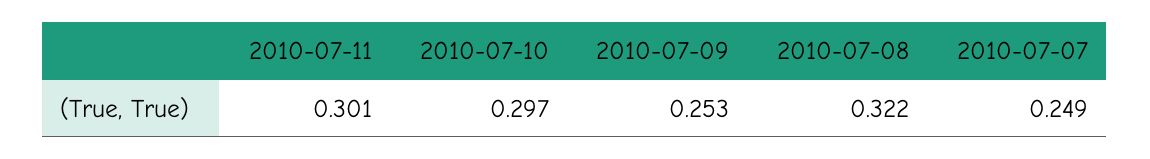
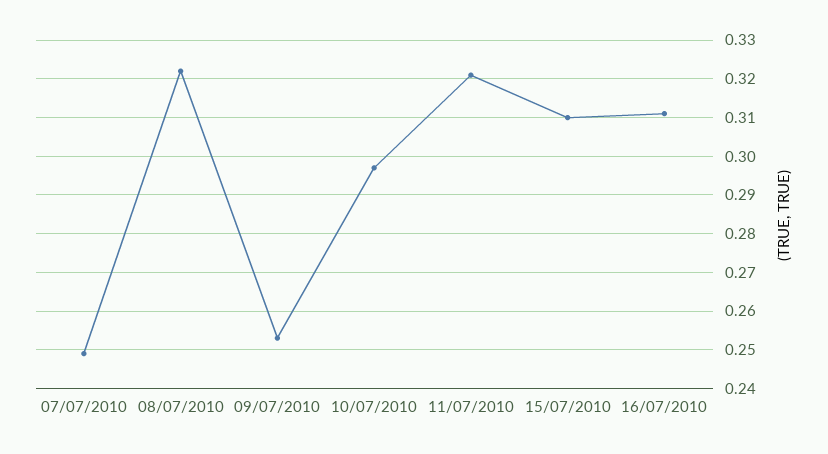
2010-07-11: 0.301 -> 0.32
15/07/2010: none -> 0.31
16/07/2010: none -> 0.31

